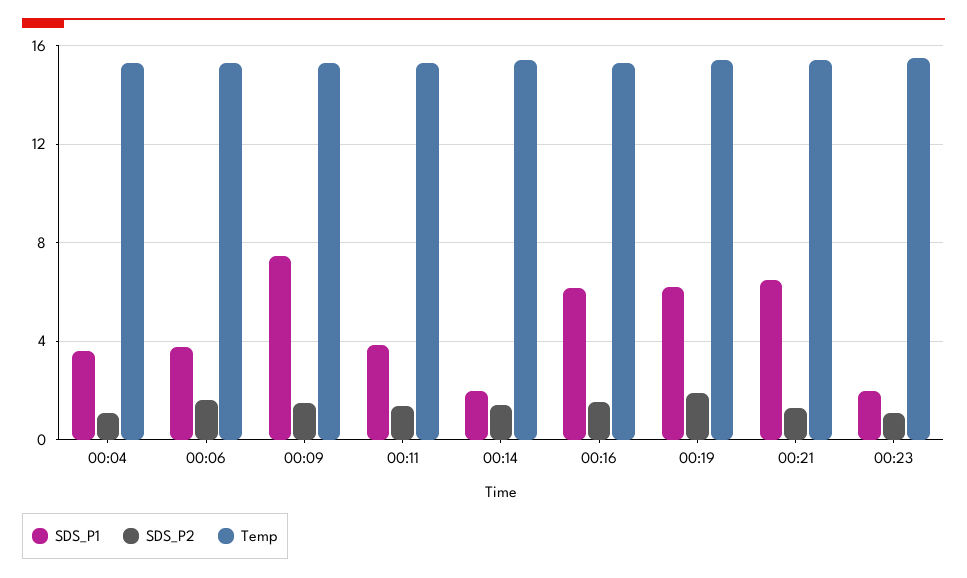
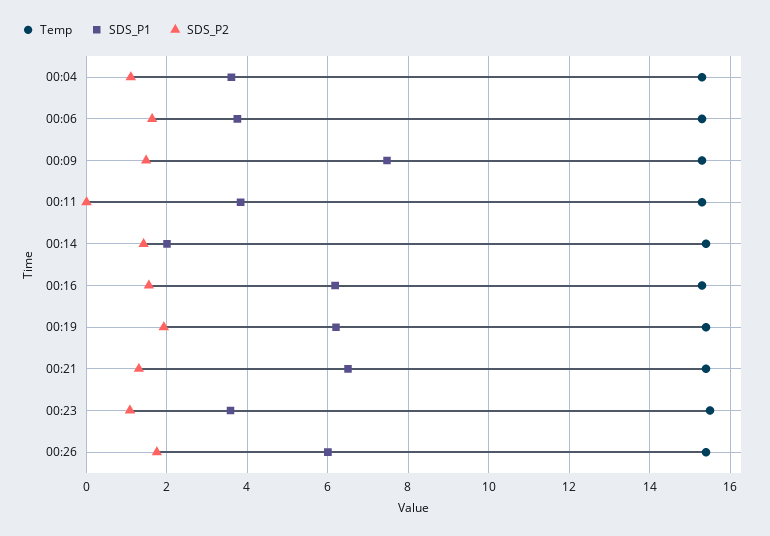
SDS_P2, 00:11: 1.5 -> 0
SDS_P1, 00:23: 2 -> 3.6
Temp, 00:26: none -> 15.4
SDS_P1, 00:26: none -> 6
SDS_P2, 00:26: none -> 1.8

